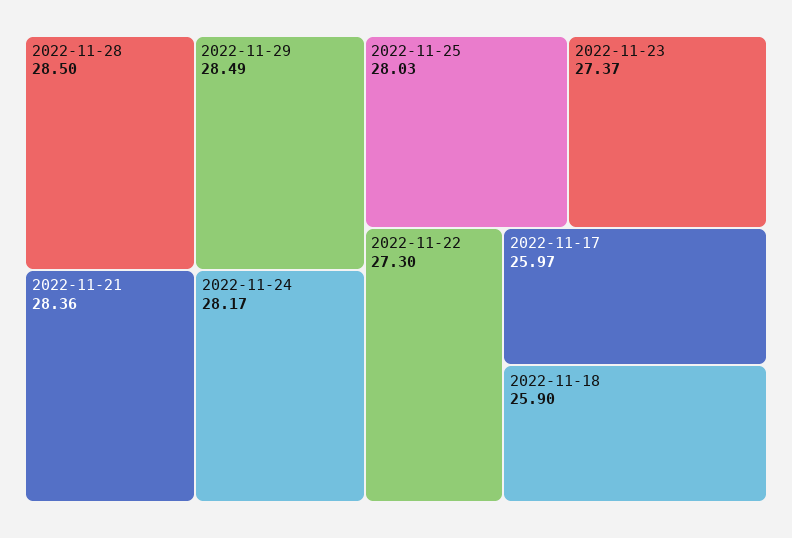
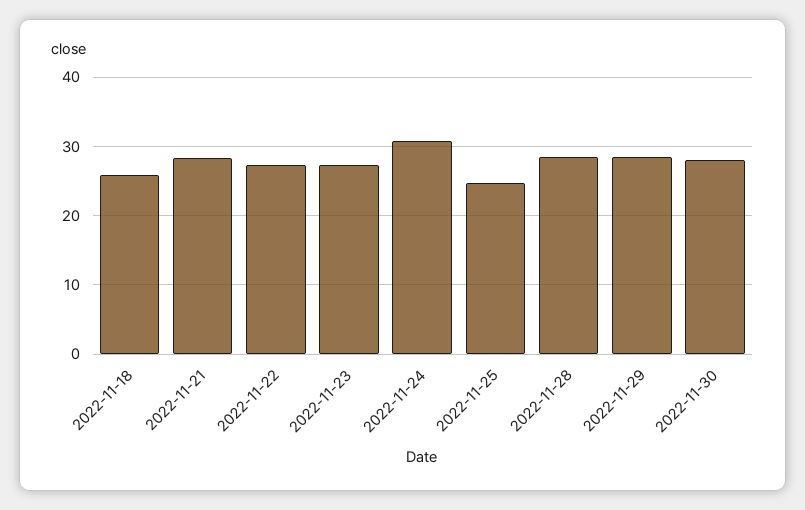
2022-11-24: 28.17 -> 31
2022-11-25: 28.03 -> 25
2022-11-17: 25.97 -> none
2022-11-30: none -> 28

